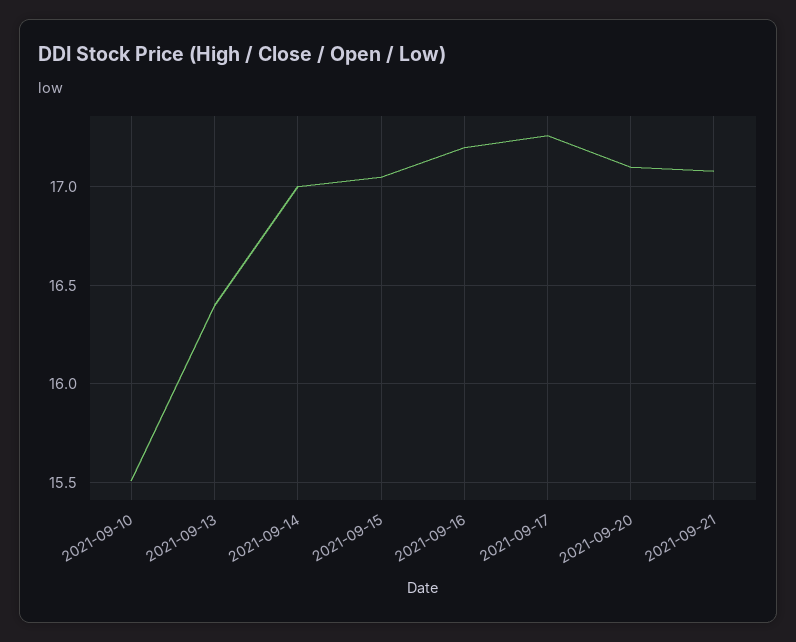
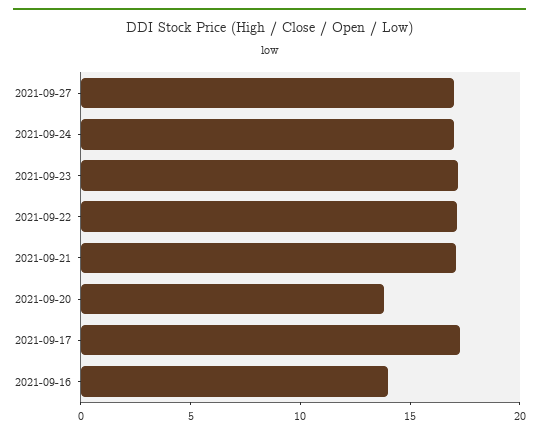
2021-09-10: 15.5 -> none
2021-09-13: 16.4 -> none
2021-09-14: 17 -> none
2021-09-15: 17.05 -> none
2021-09-16: 17.2 -> 14
2021-09-20: 17.1 -> 14
2021-09-27: none -> 17
2021-09-24: none -> 17
2021-09-23: none -> 17
2021-09-22: none -> 17

